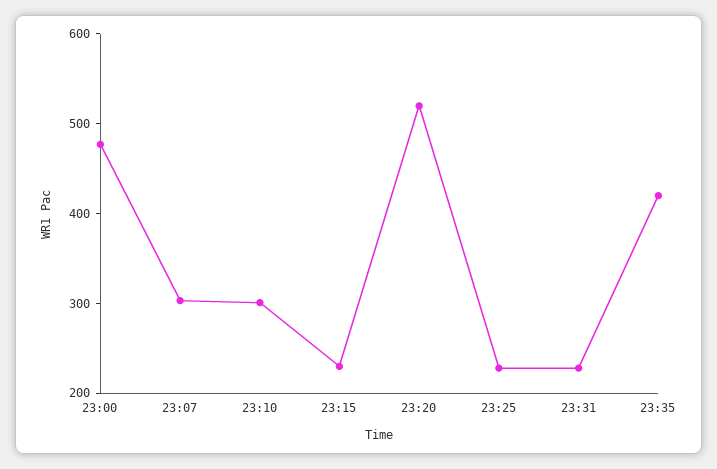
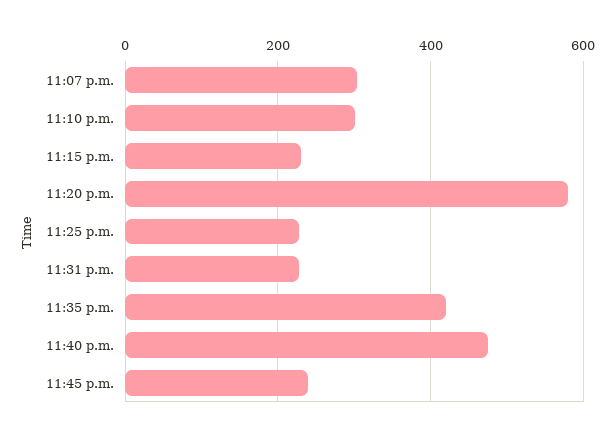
23:00: 480 -> none
23:20: 520 -> 580
11:40 p.m.: none -> 480
11:45 p.m.: none -> 240

